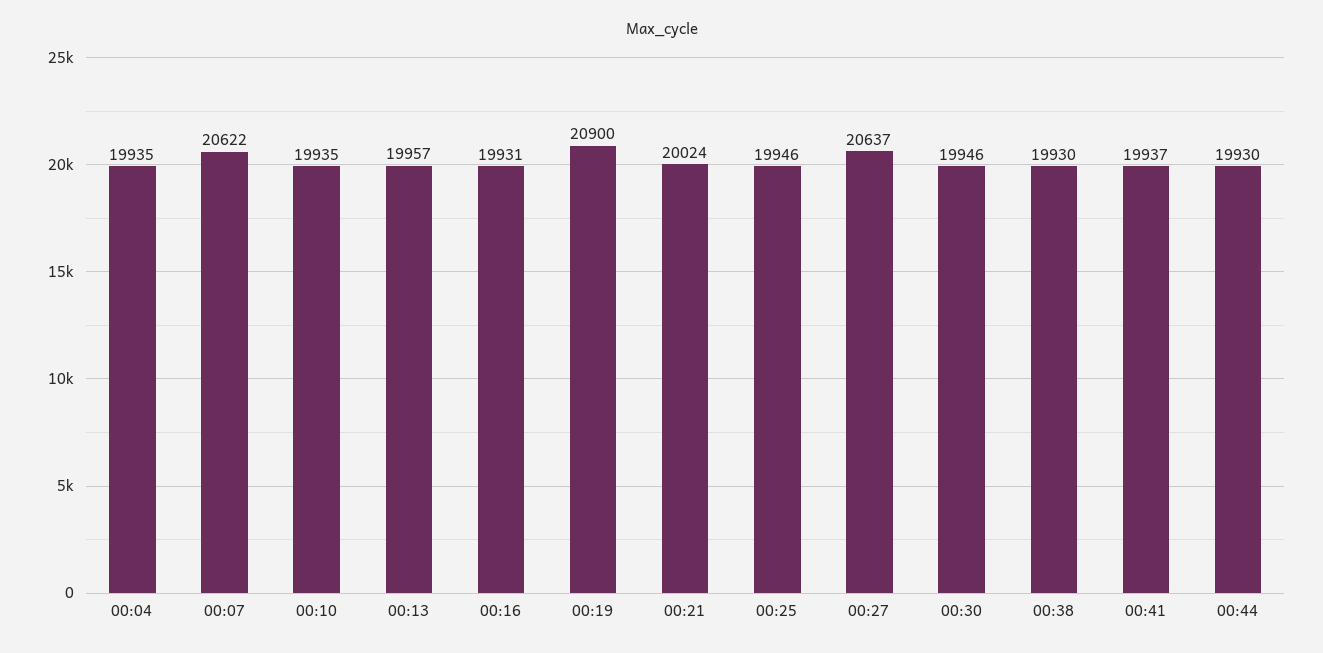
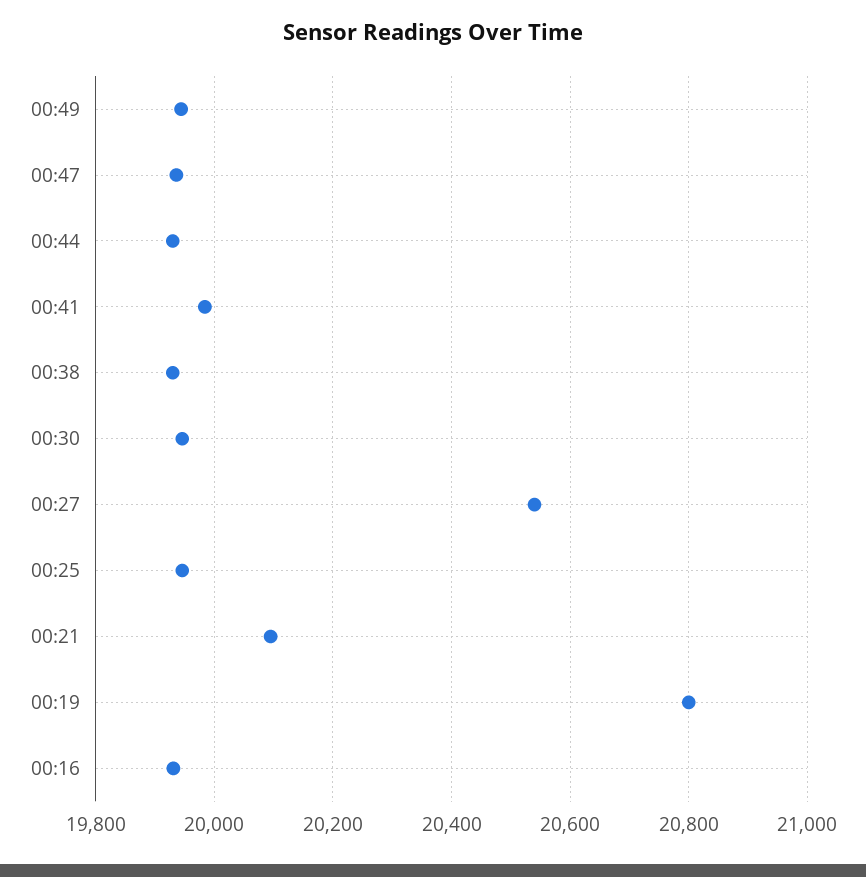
00:04: 19935 -> none
00:07: 20622 -> none
00:10: 19935 -> none
00:13: 19957 -> none
00:19: 20900 -> 20800
00:21: 20024 -> 20100
00:27: 20637 -> 20540
00:41: 19937 -> 19980
00:49: none -> 19940
00:47: none -> 19940

